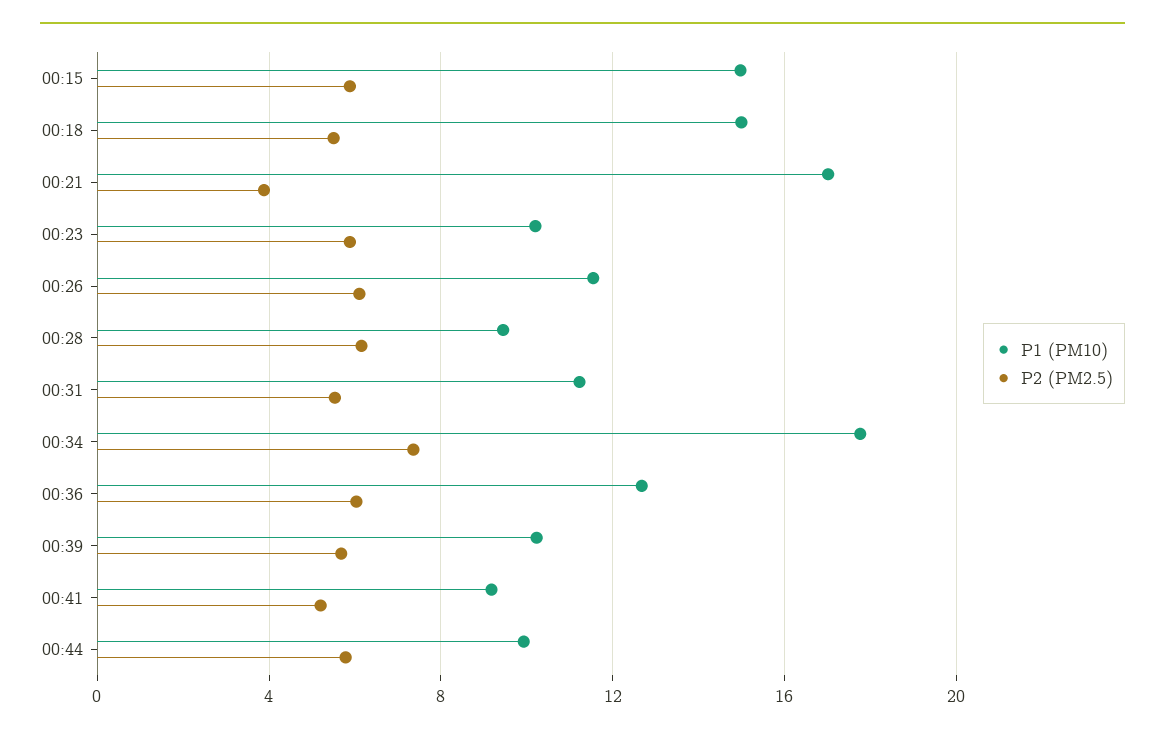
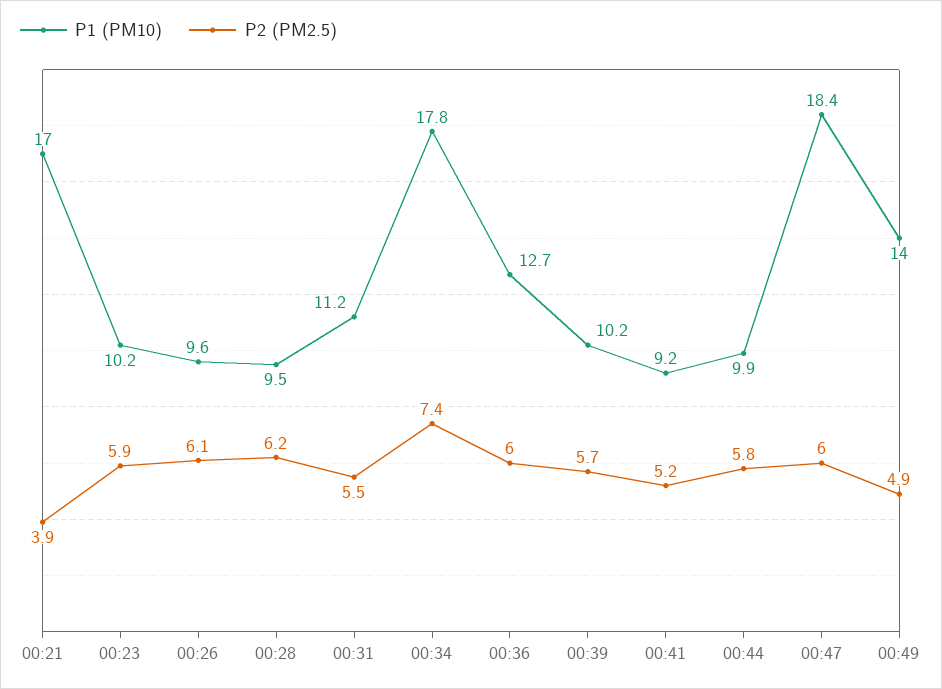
P1 (PM10), 00:15: 15 -> none
P2 (PM2.5), 00:15: 6 -> none
P1 (PM10), 00:18: 15 -> none
P2 (PM2.5), 00:18: 5.5 -> none
P1 (PM10), 00:26: 11.5 -> 9.6
P1 (PM10), 00:47: none -> 18.4
P2 (PM2.5), 00:47: none -> 6
P1 (PM10), 00:49: none -> 14
P2 (PM2.5), 00:49: none -> 4.9

